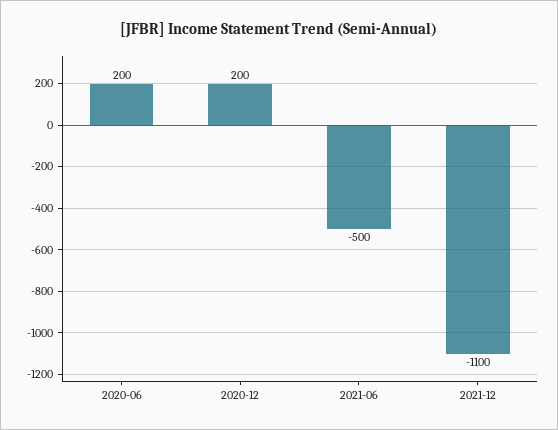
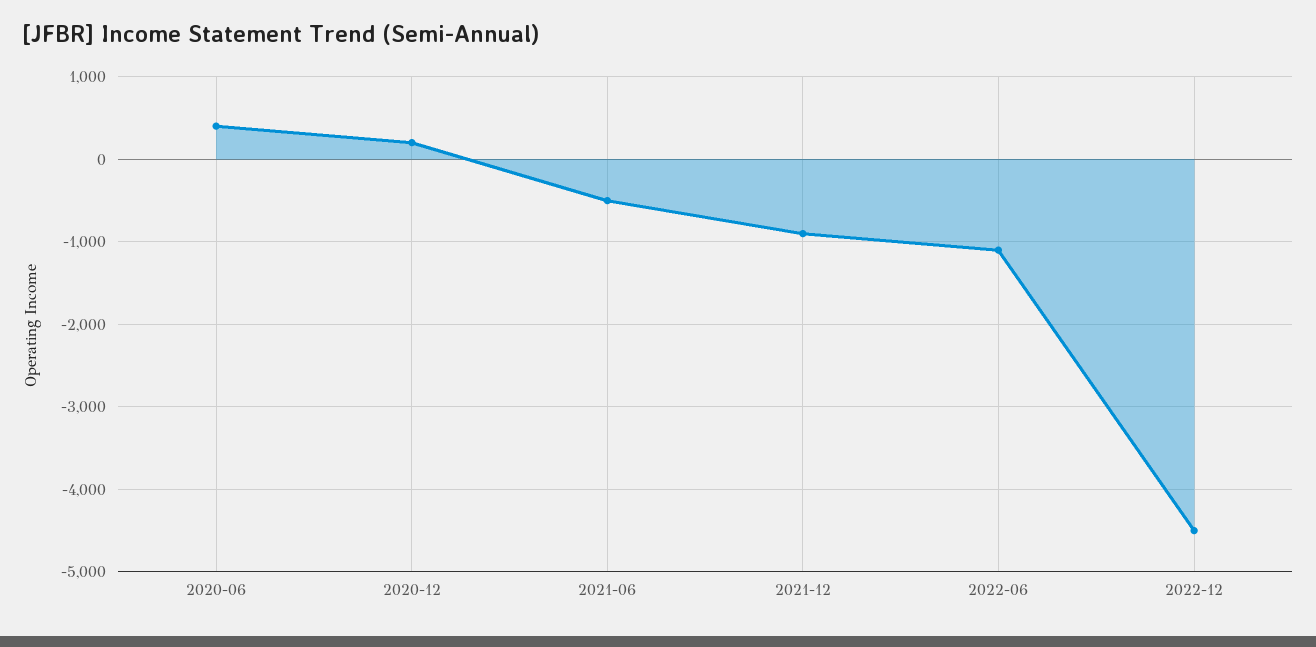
2020-06: 200 -> 400
2021-12: -1100 -> -900
2022-06: none -> -1100
2022-12: none -> -4500

